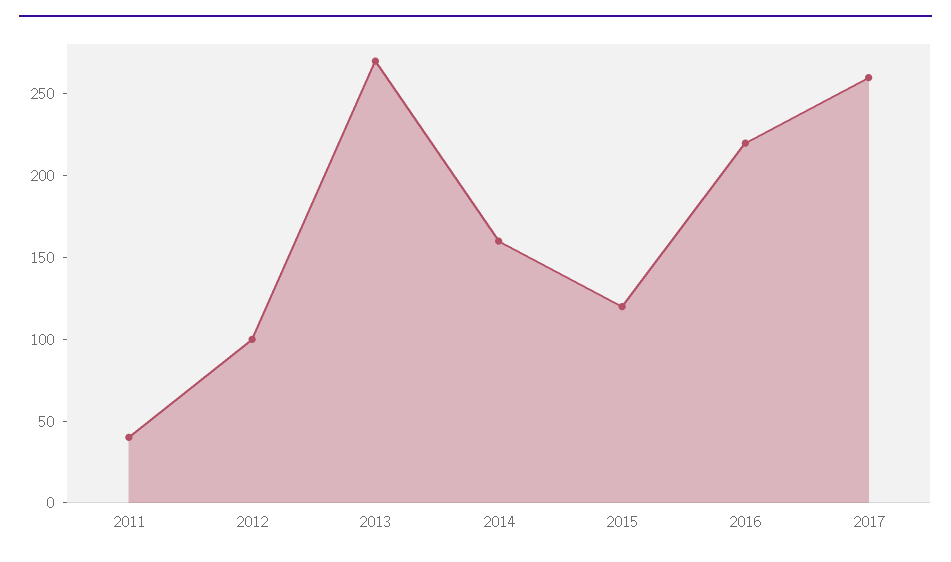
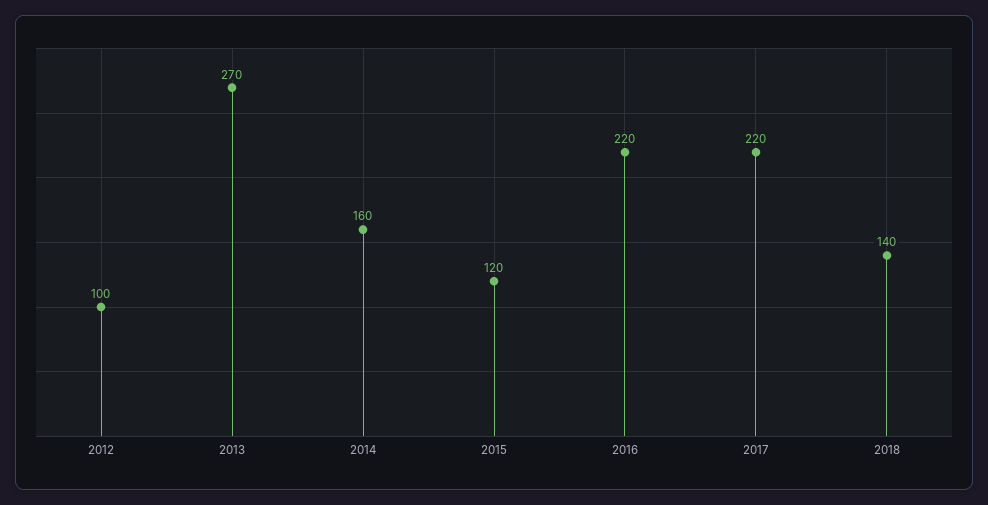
2011: 40 -> none
2017: 260 -> 220
2018: none -> 140

